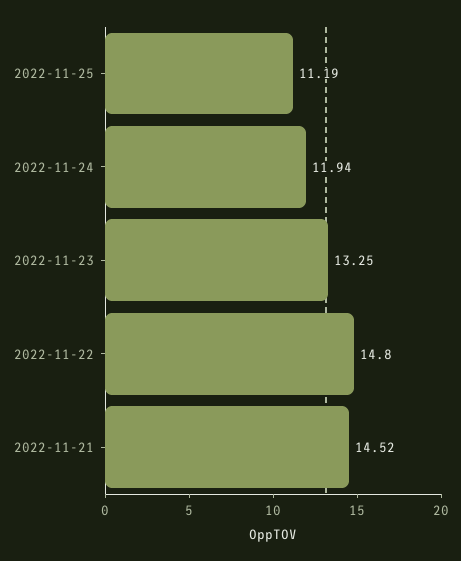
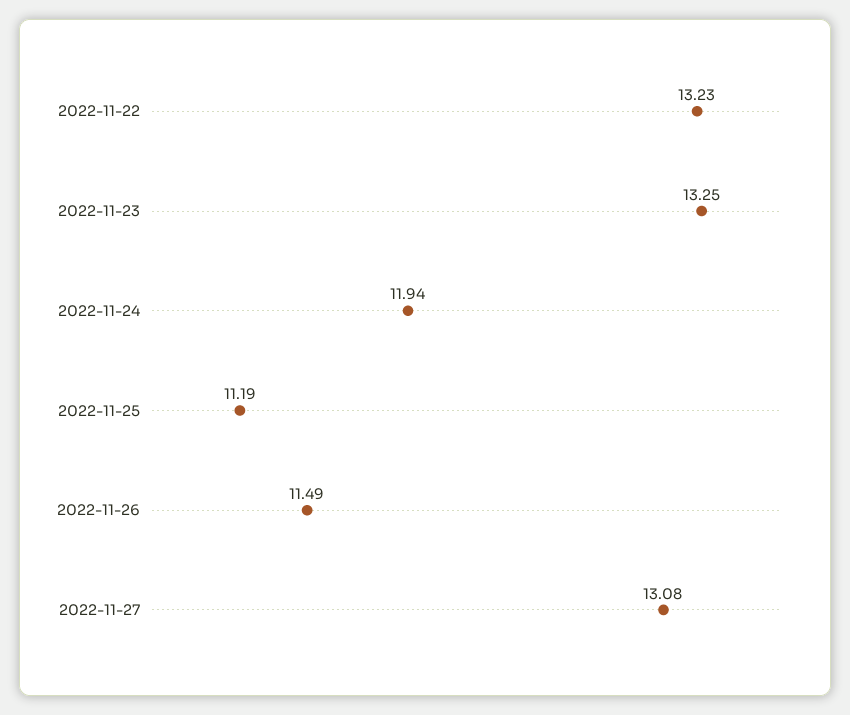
2022-11-22: 14.8 -> 13.23
2022-11-21: 14.52 -> none
2022-11-26: none -> 11.49
2022-11-27: none -> 13.08

